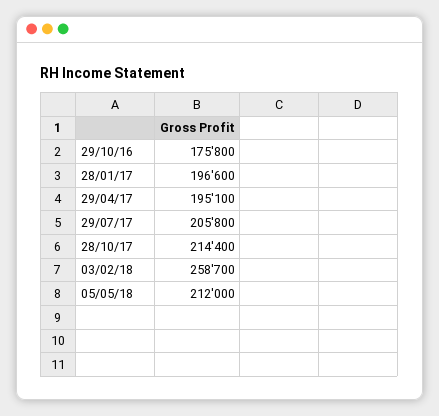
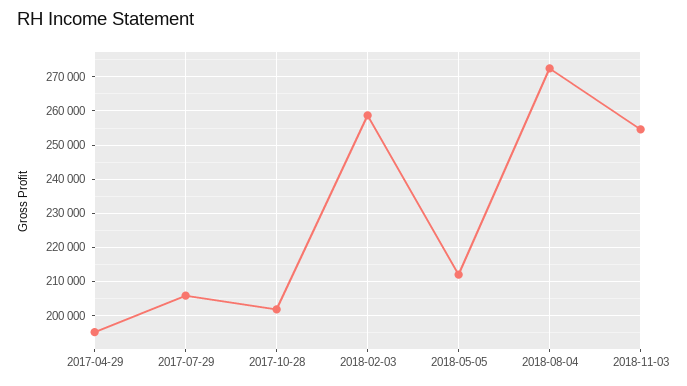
29/10/16: 175800 -> none
28/01/17: 196600 -> none
28/10/17: 214400 -> 202000
2018-08-04: none -> 272000
2018-11-03: none -> 254000

